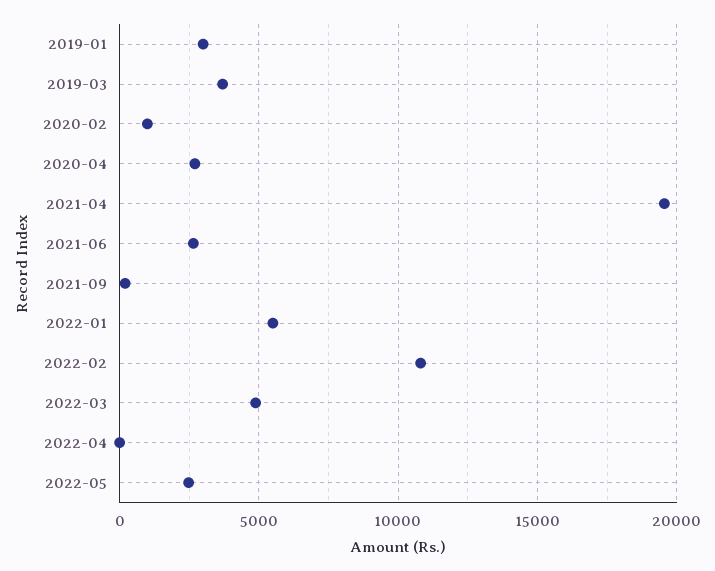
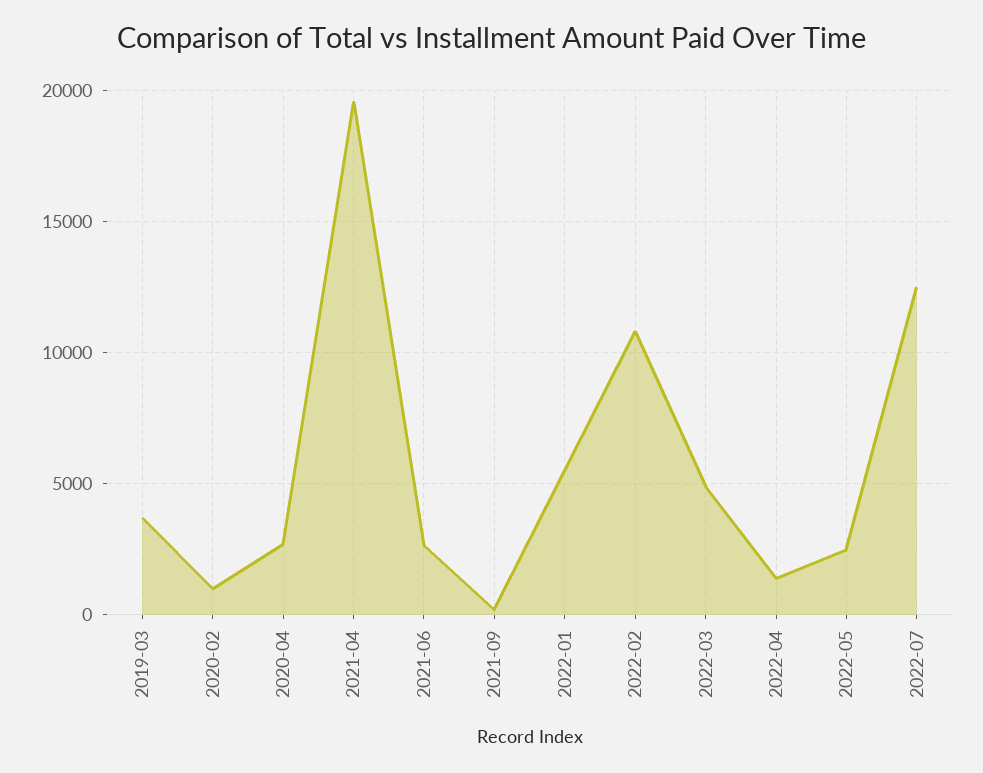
2019-01: 3000 -> none
2022-04: 0 -> 1500
2022-07: none -> 12500

